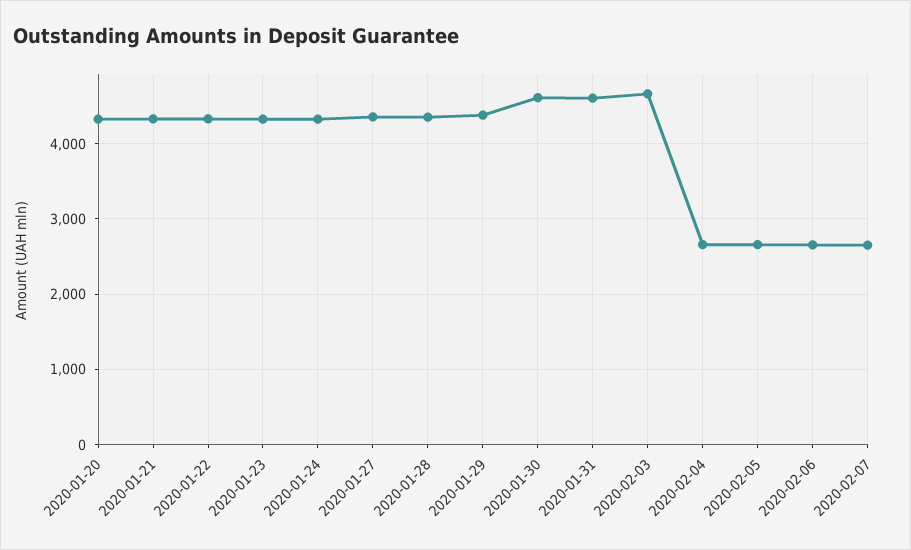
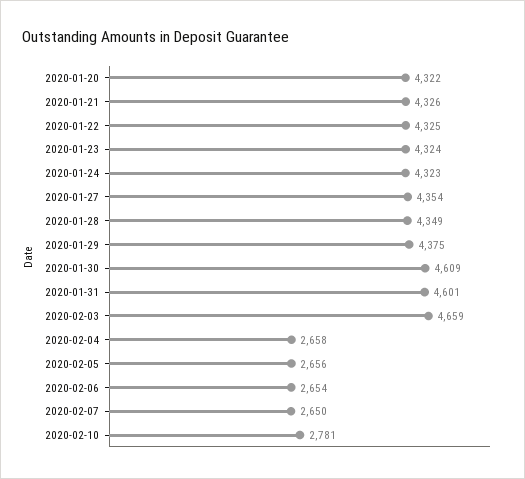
2020-02-10: none -> 2781

